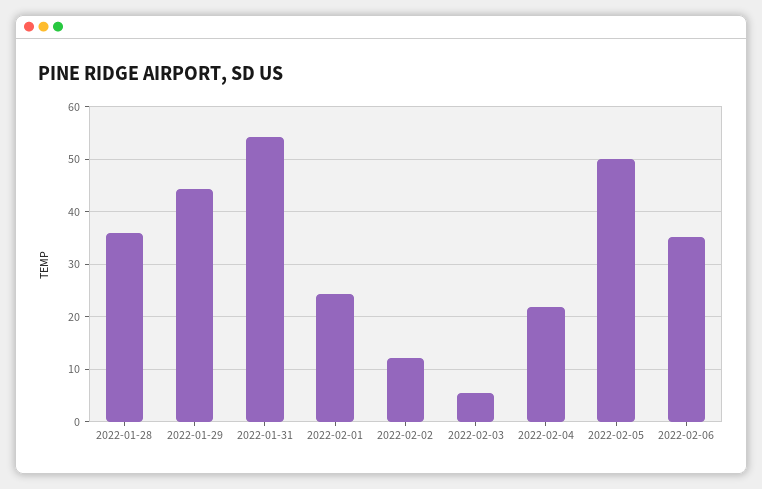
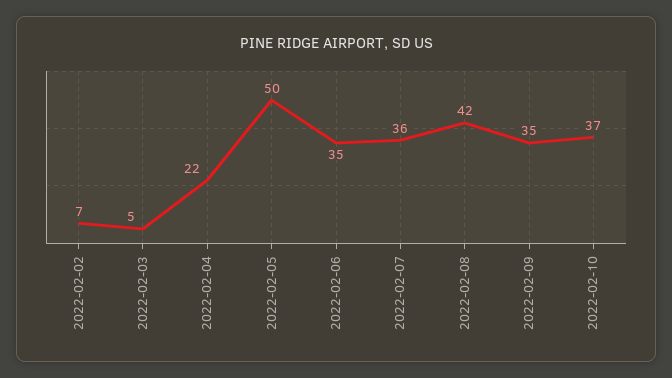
2022-01-28: 36 -> none
2022-01-29: 44 -> none
2022-01-31: 54 -> none
2022-02-01: 24 -> none
2022-02-02: 12 -> 7
2022-02-07: none -> 36
2022-02-08: none -> 42
2022-02-09: none -> 35
2022-02-10: none -> 37

